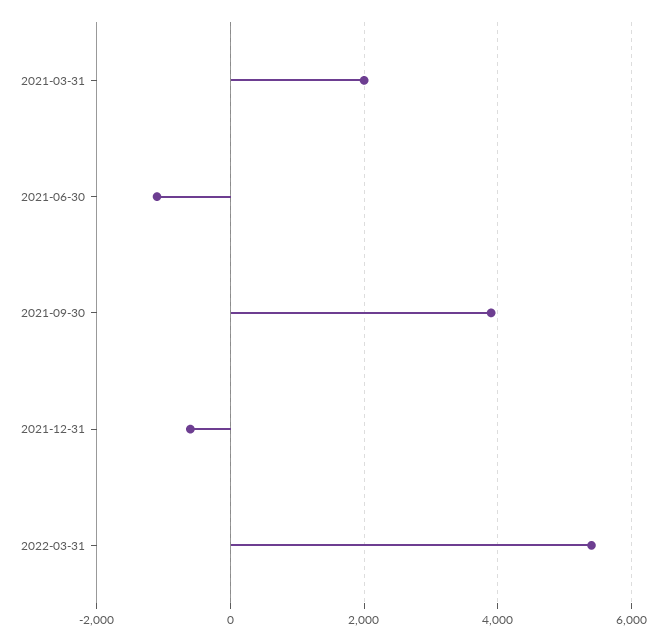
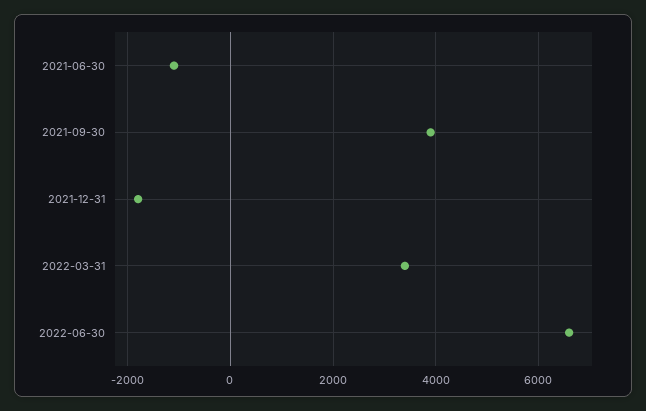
2021-03-31: 2000 -> none
2021-12-31: -600 -> -1800
2022-03-31: 5400 -> 3400
2022-06-30: none -> 6600

